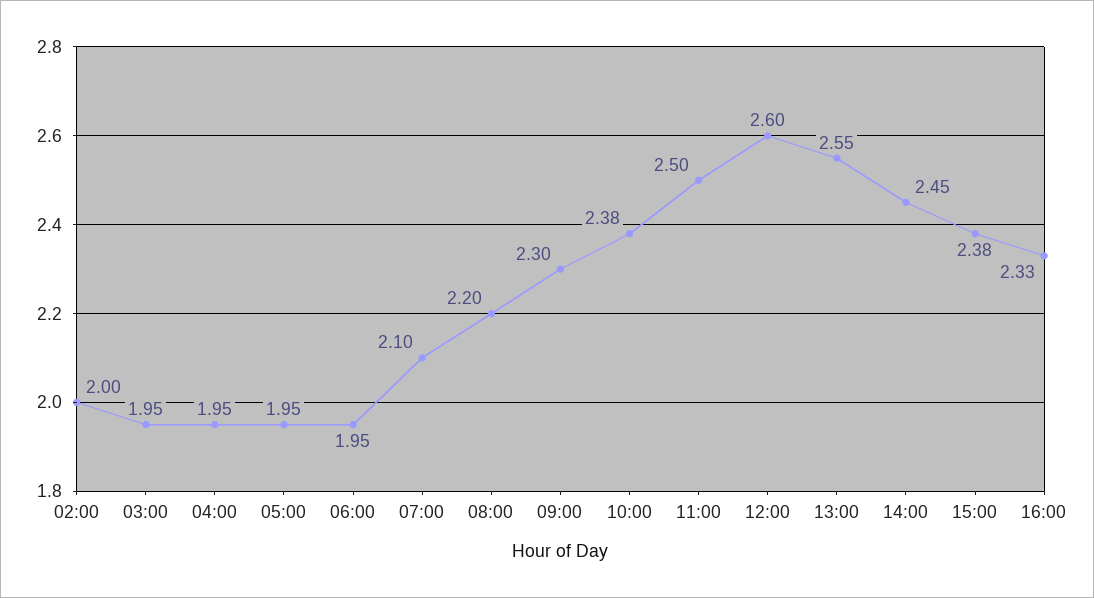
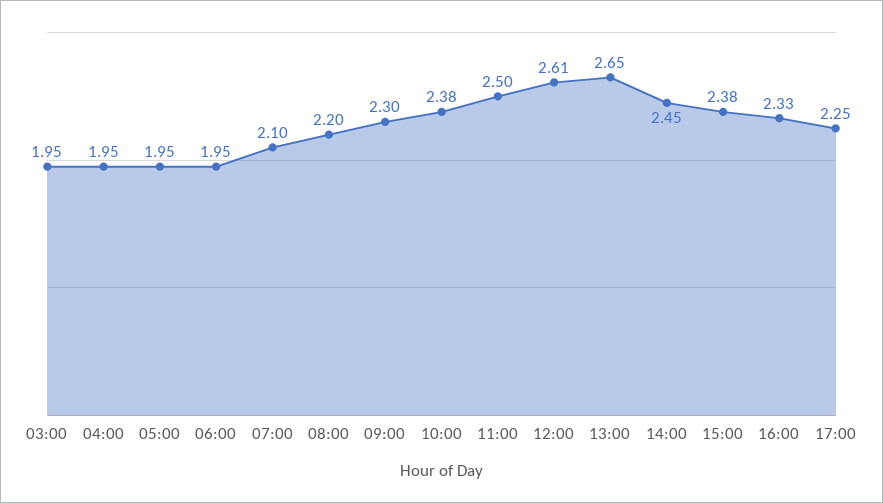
02:00: 2 -> none
12:00: 2.6 -> 2.61
13:00: 2.55 -> 2.65
17:00: none -> 2.25

